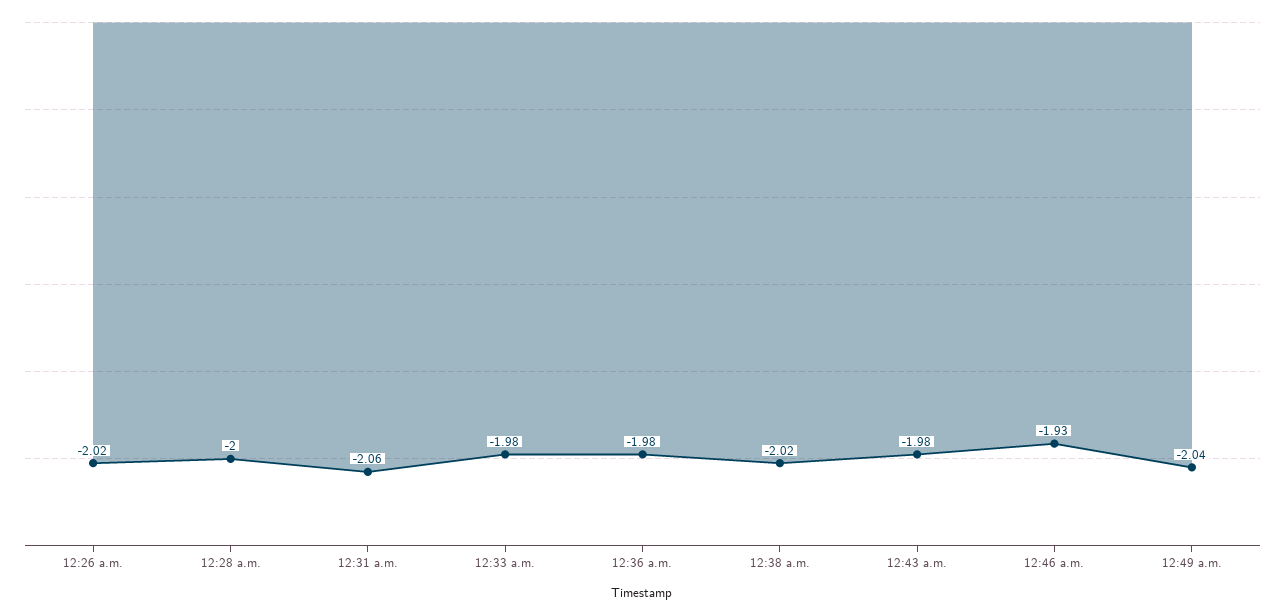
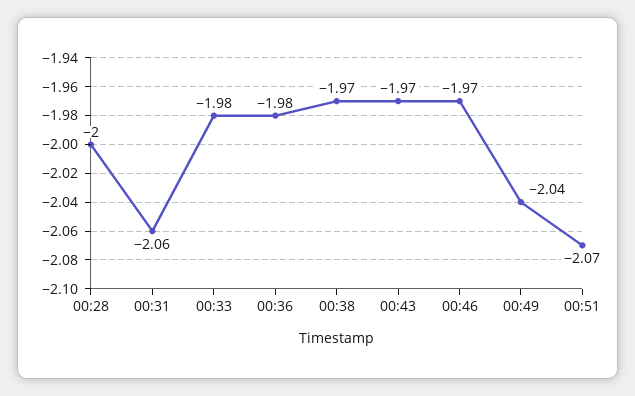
12:26 a.m.: -2.02 -> none
12:38 a.m.: -2.02 -> -1.97
12:43 a.m.: -1.98 -> -1.97
12:46 a.m.: -1.93 -> -1.97
00:51: none -> -2.07

